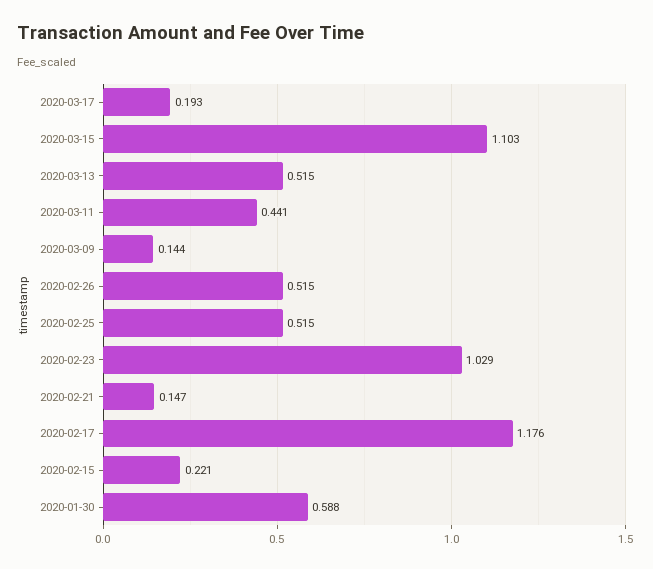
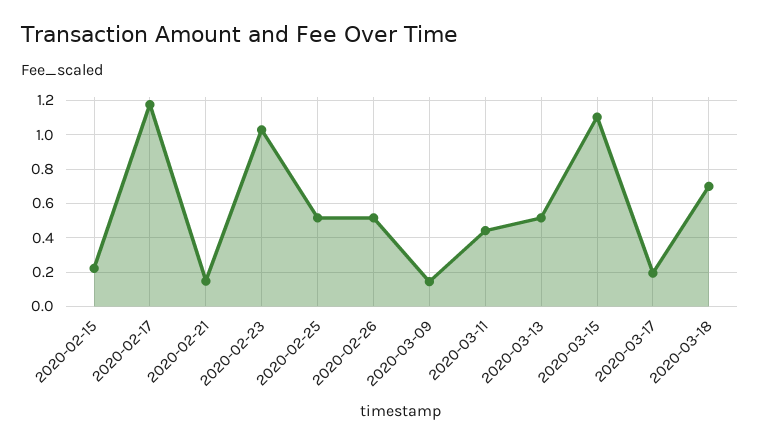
2020-01-30: 0.588 -> none
2020-03-18: none -> 0.7

